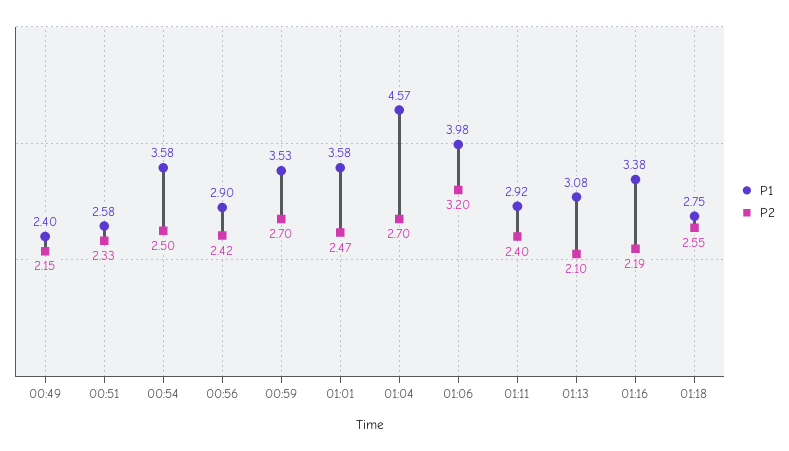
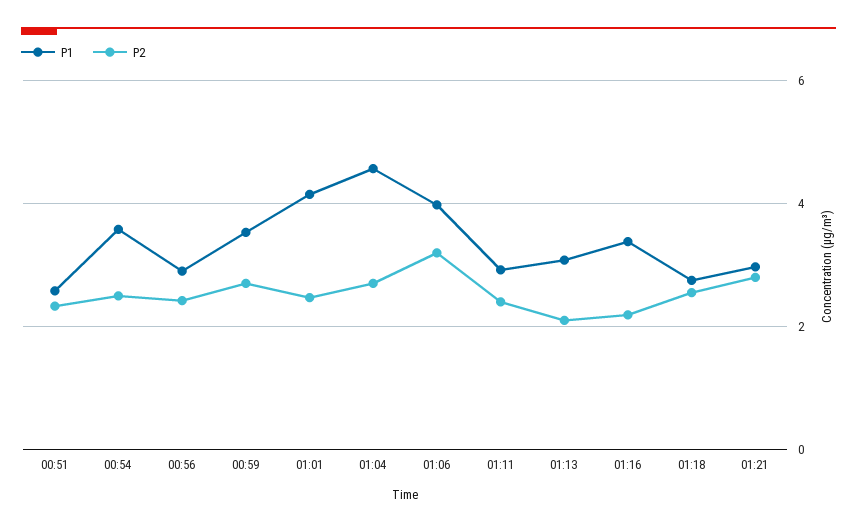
P1, 00:49: 2.4 -> none
P2, 00:49: 2.15 -> none
P1, 01:01: 3.58 -> 4.2
P1, 01:21: none -> 3
P2, 01:21: none -> 2.8

